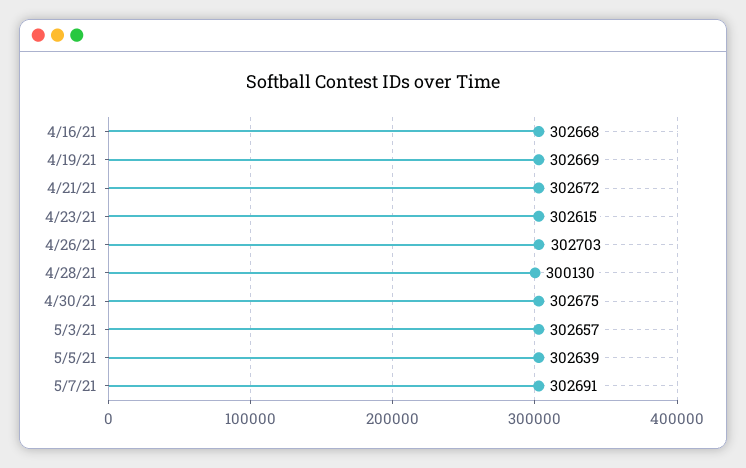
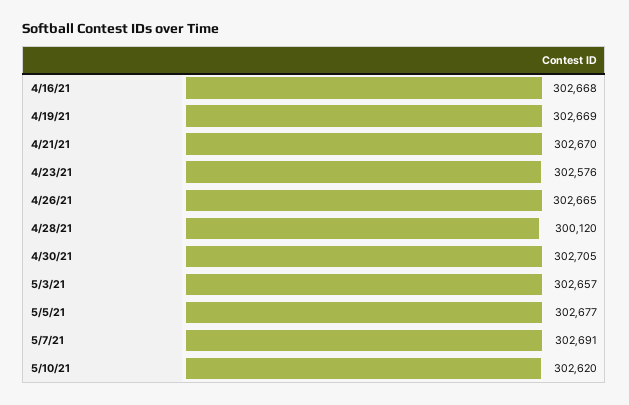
4/21/21: 302672 -> 302670
4/23/21: 302615 -> 302576
4/26/21: 302703 -> 302665
4/28/21: 300130 -> 300120
4/30/21: 302675 -> 302705
5/5/21: 302639 -> 302677
5/10/21: none -> 302620

